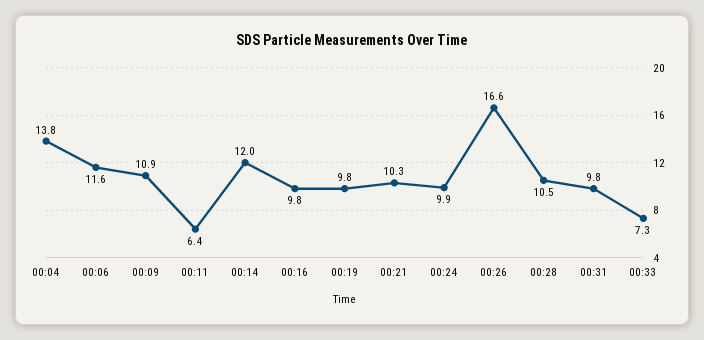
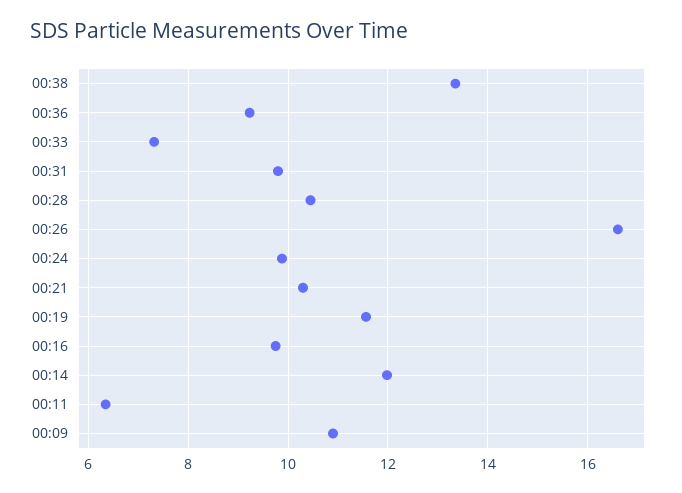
00:04: 13.8 -> none
00:06: 11.6 -> none
00:19: 9.8 -> 11.6
00:38: none -> 13.4
00:36: none -> 9.2

